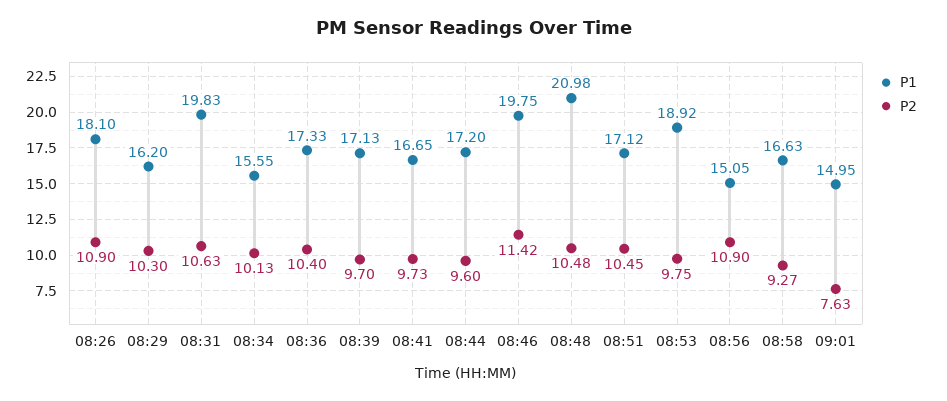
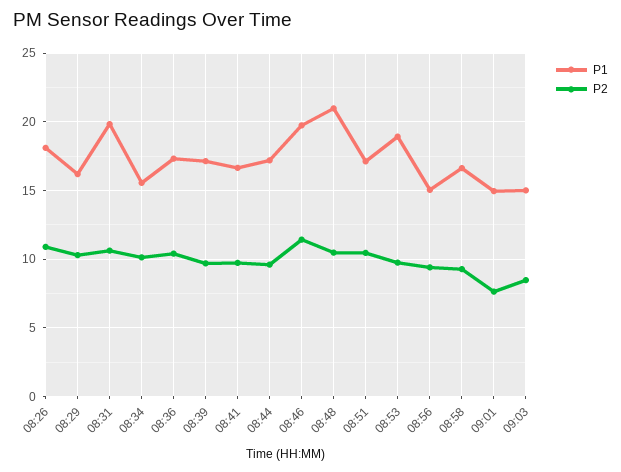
P2, 08:56: 10.9 -> 9.5
P1, 09:03: none -> 15
P2, 09:03: none -> 8.5

